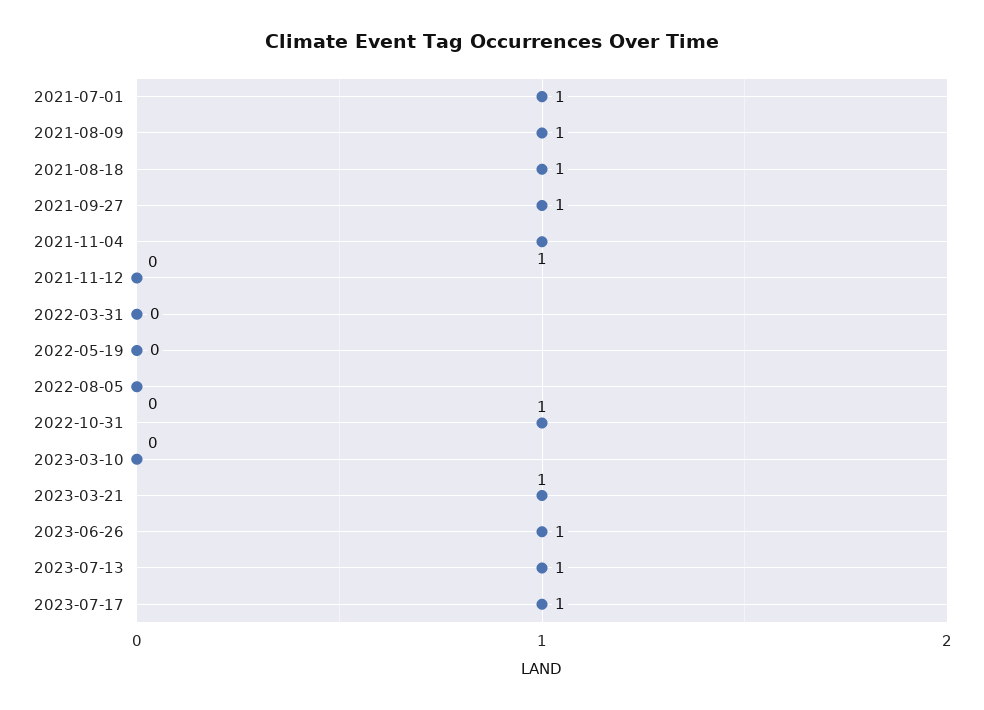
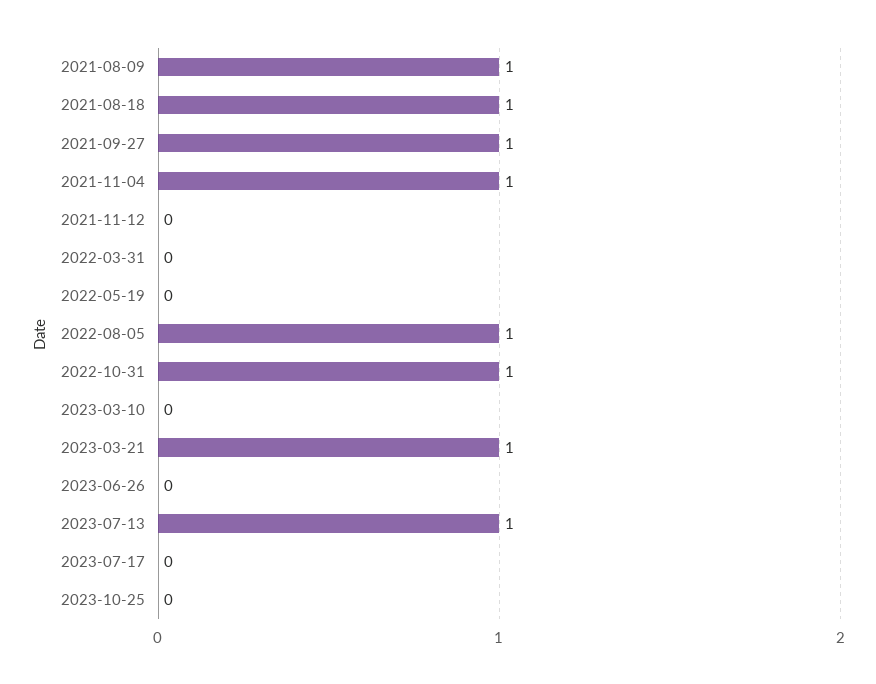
2021-07-01: 1 -> none
2022-08-05: 0 -> 1
2023-06-26: 1 -> 0
2023-07-17: 1 -> 0
2023-10-25: none -> 0

